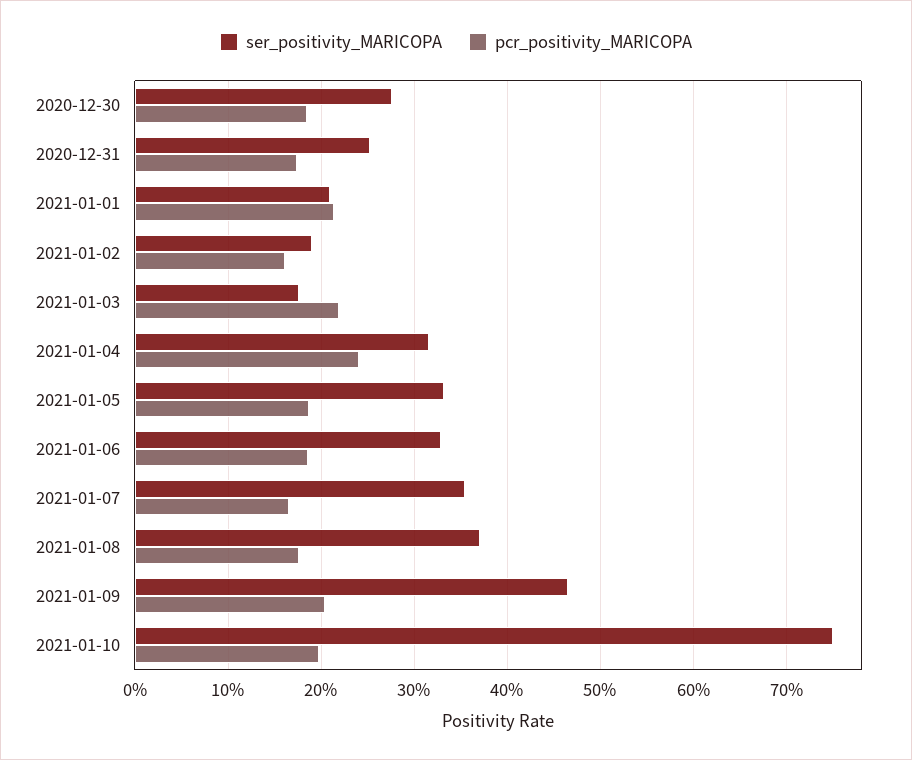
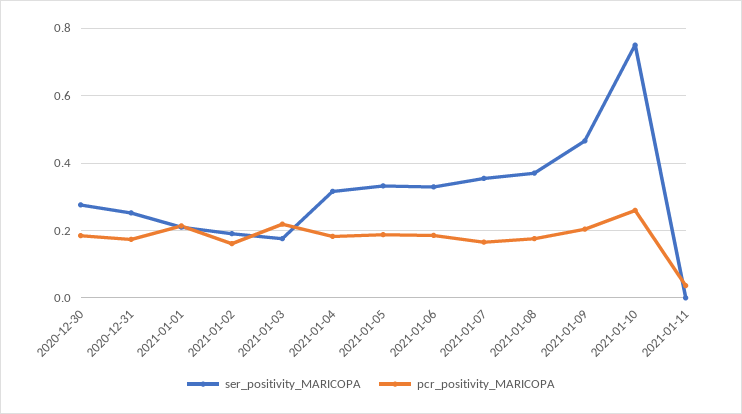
pcr_positivity_MARICOPA, 2021-01-04: 0.24 -> 0.18
pcr_positivity_MARICOPA, 2021-01-10: 0.2 -> 0.26
ser_positivity_MARICOPA, 2021-01-11: none -> 0
pcr_positivity_MARICOPA, 2021-01-11: none -> 0.04

